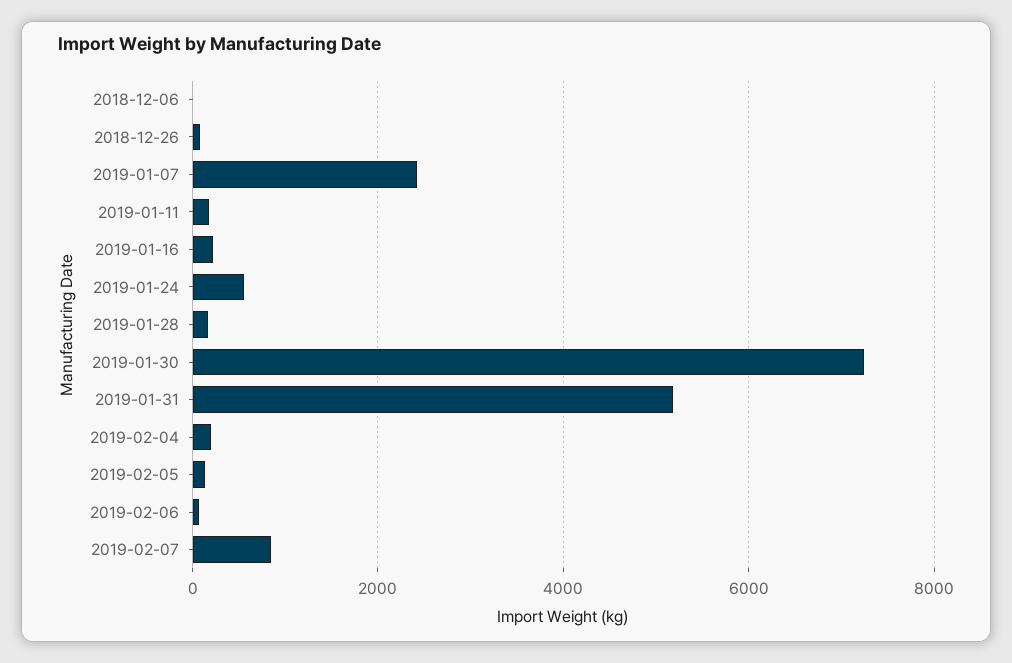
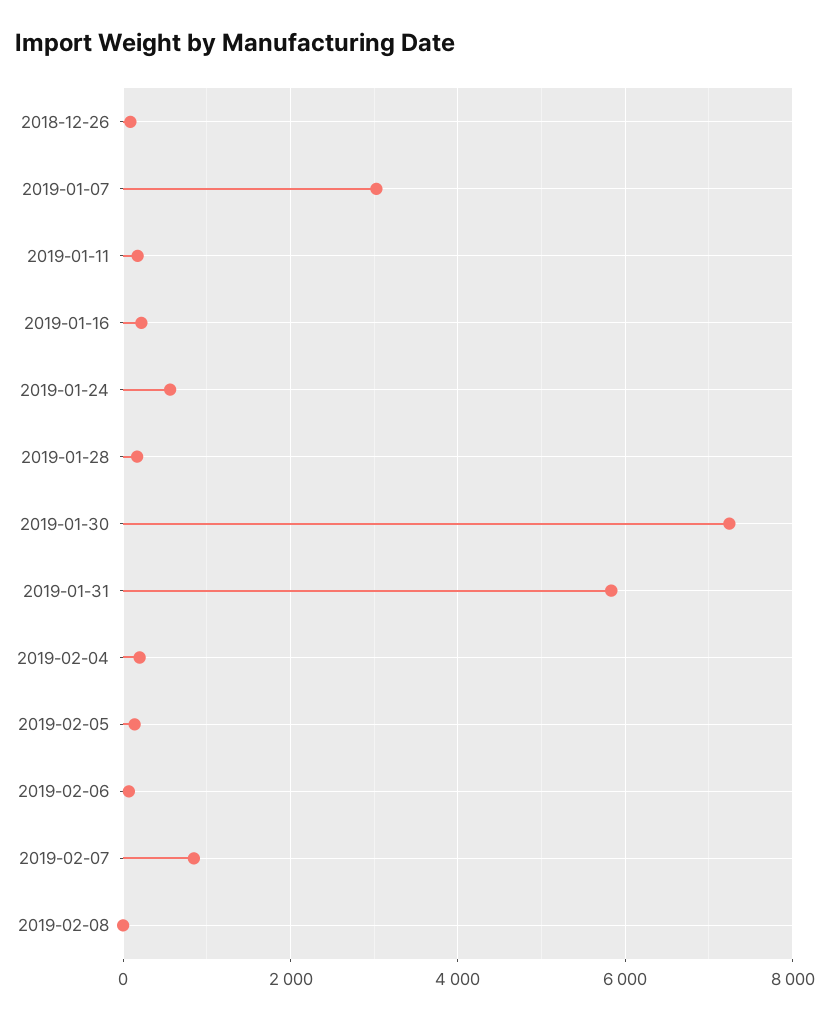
2018-12-06: 0 -> none
2019-01-07: 2400 -> 3000
2019-01-31: 5200 -> 5800
2019-02-08: none -> 0

